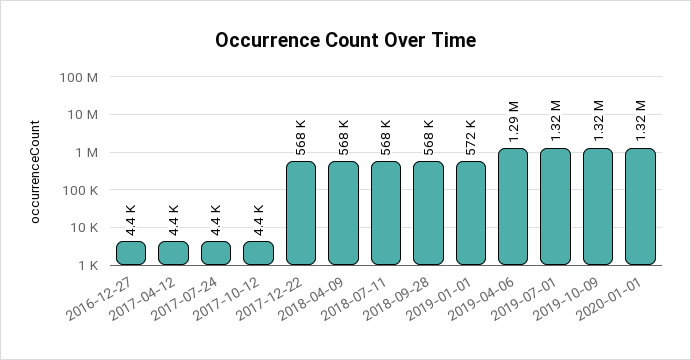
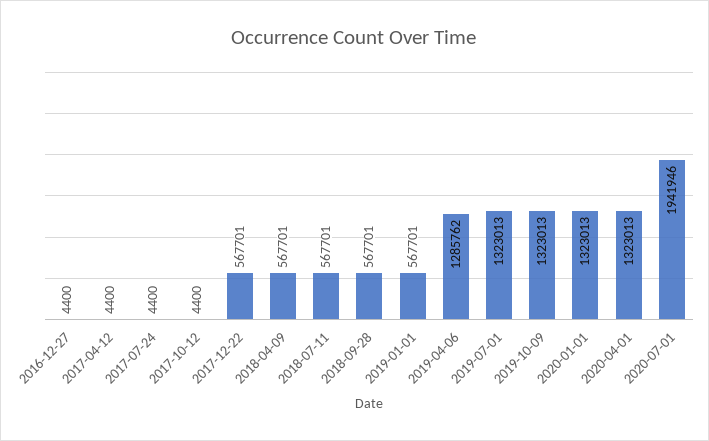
2019-01-01: 572000 -> 567701
2020-04-01: none -> 1323013
2020-07-01: none -> 1941946

